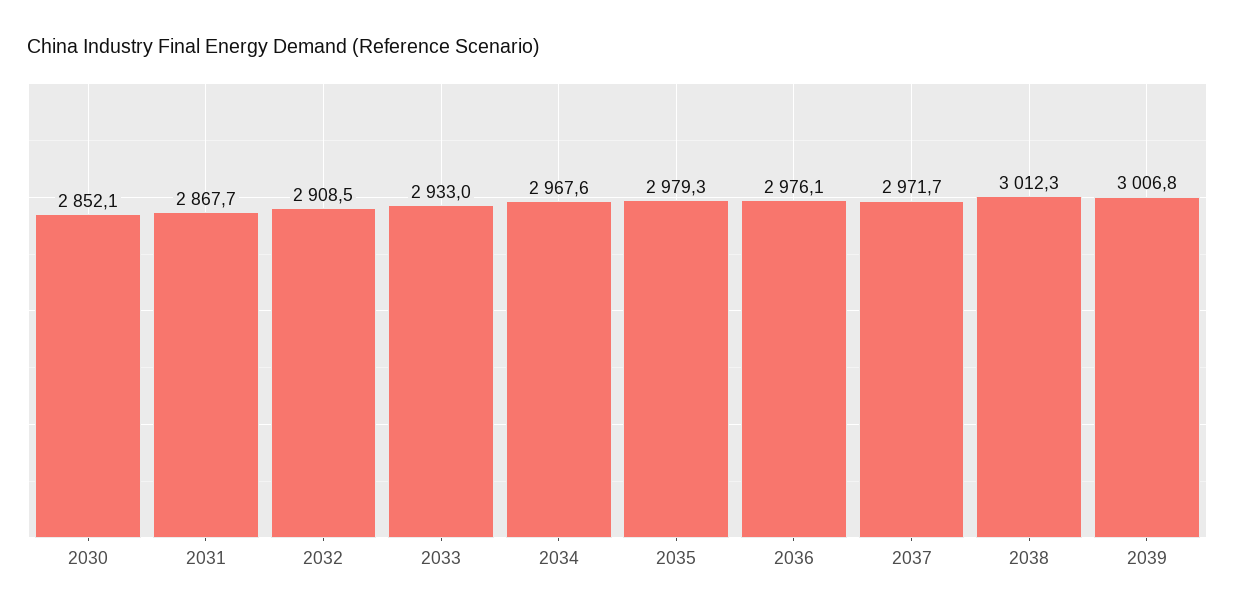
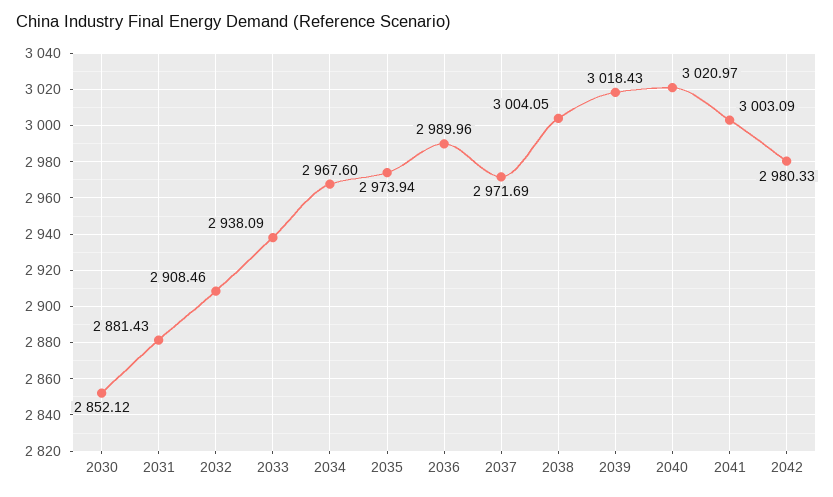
2031: 2867.7 -> 2881.43
2033: 2933 -> 2938.09
2035: 2979.3 -> 2973.94
2036: 2976.1 -> 2989.96
2038: 3012.3 -> 3004.05
2039: 3006.8 -> 3018.43
2040: none -> 3020.97
2041: none -> 3003.09
2042: none -> 2980.33

